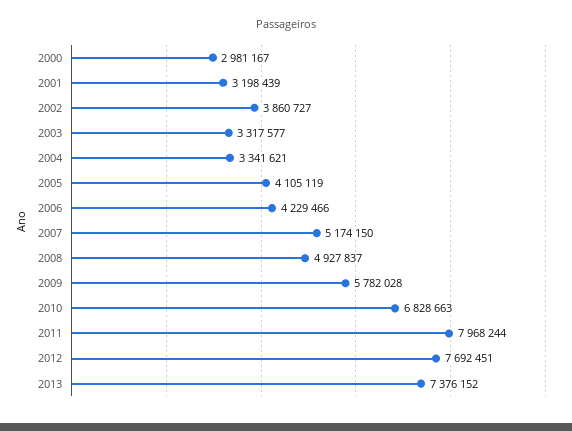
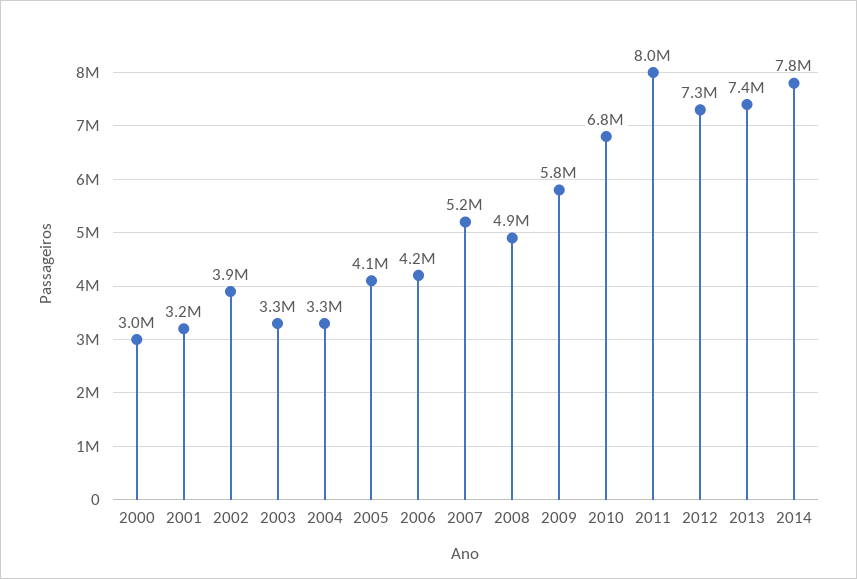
2012: 7692451 -> 7300000
2014: none -> 7800000

